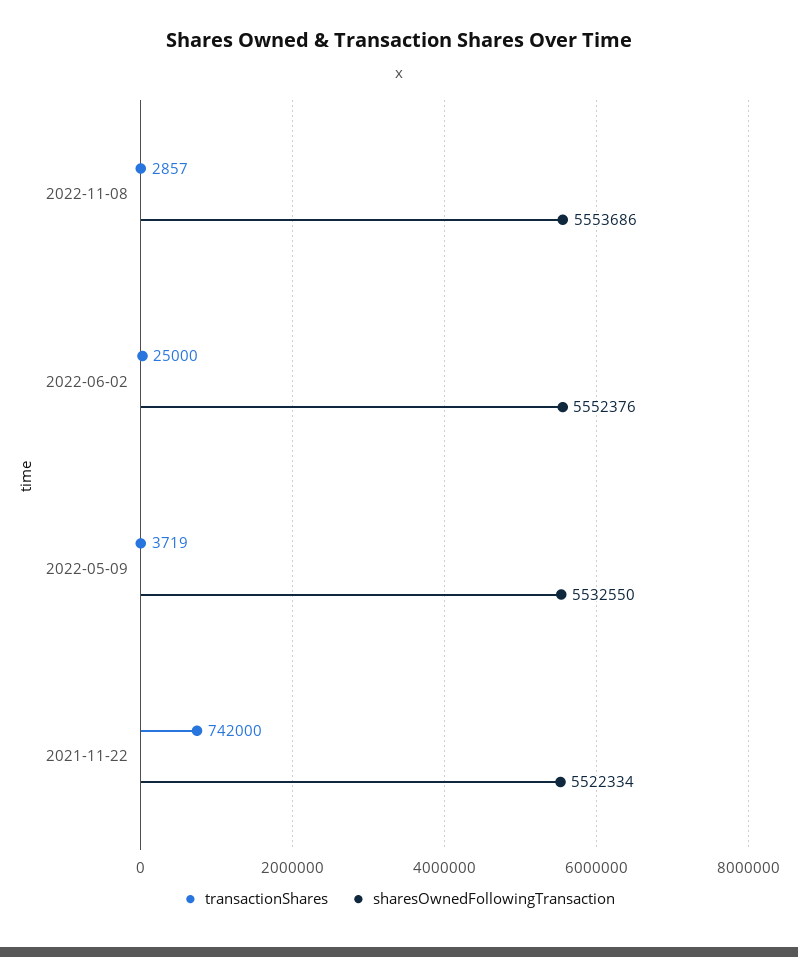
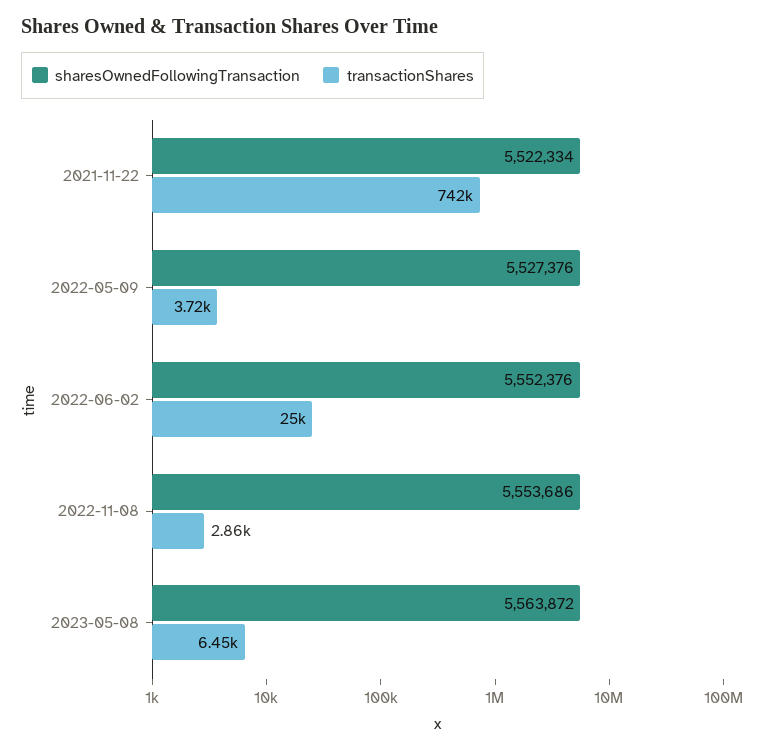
sharesOwnedFollowingTransaction, 2022-05-09: 5532550 -> 5527376
sharesOwnedFollowingTransaction, 2023-05-08: none -> 5563872
transactionShares, 2023-05-08: none -> 6450

